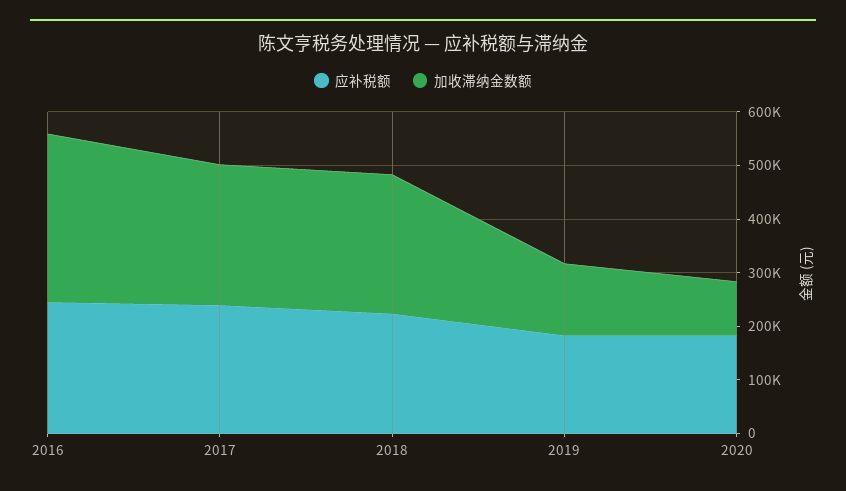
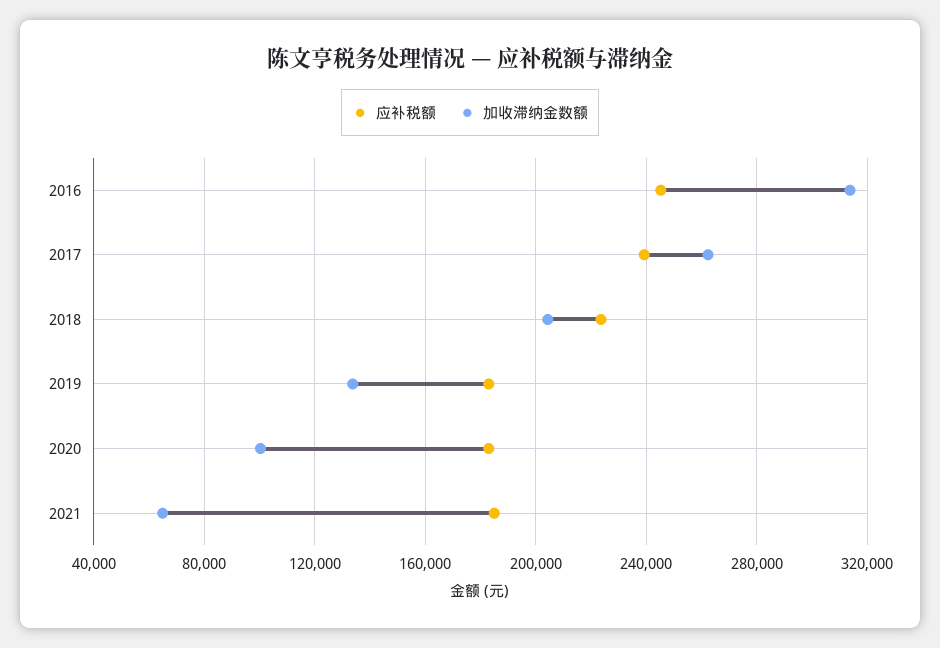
加收滞纳金数额, 2018: 260000 -> 205000
应补税额, 2021: none -> 185000
加收滞纳金数额, 2021: none -> 65000

